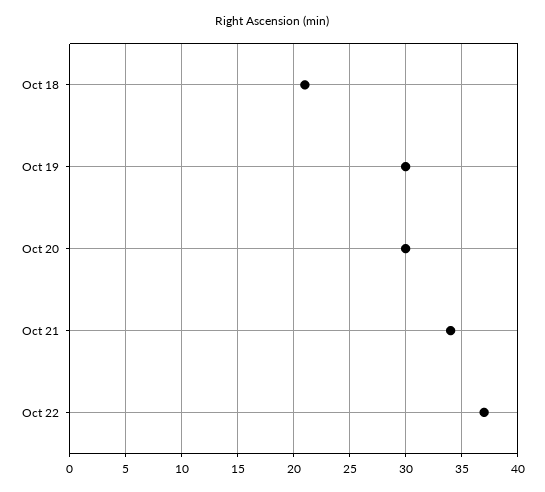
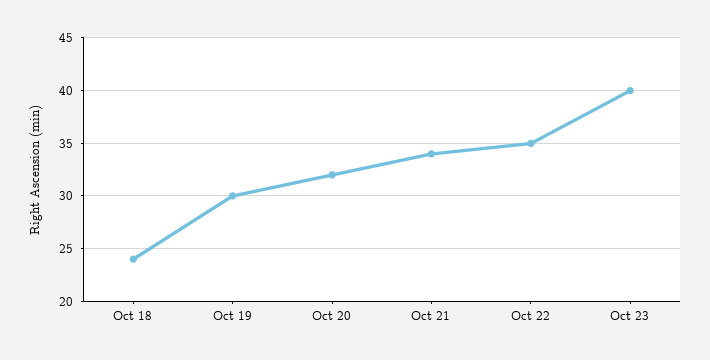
Oct 18: 21 -> 24
Oct 20: 30 -> 32
Oct 22: 37 -> 35
Oct 23: none -> 40

